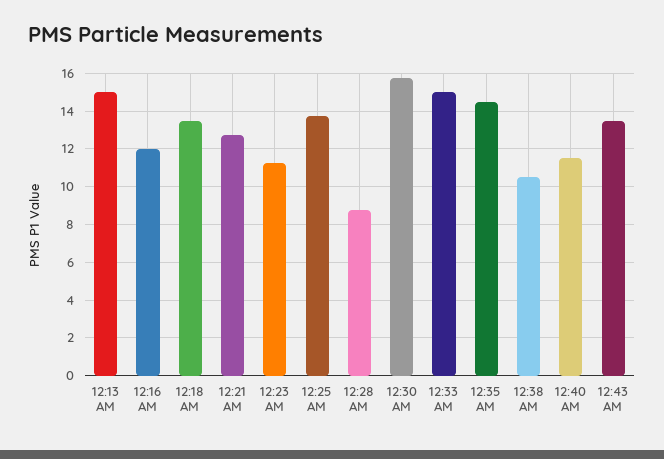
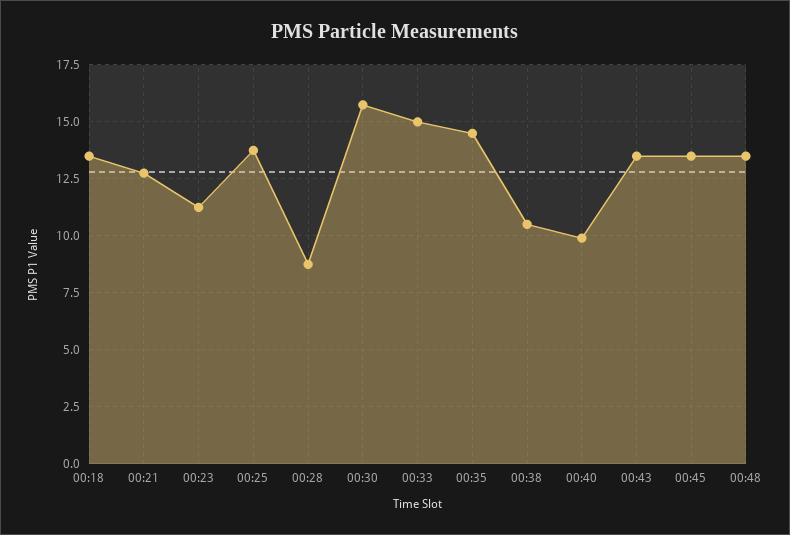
12:13 AM: 15 -> none
12:16 AM: 12 -> none
12:40 AM: 11.5 -> 10
00:45: none -> 13.5
00:48: none -> 13.5

